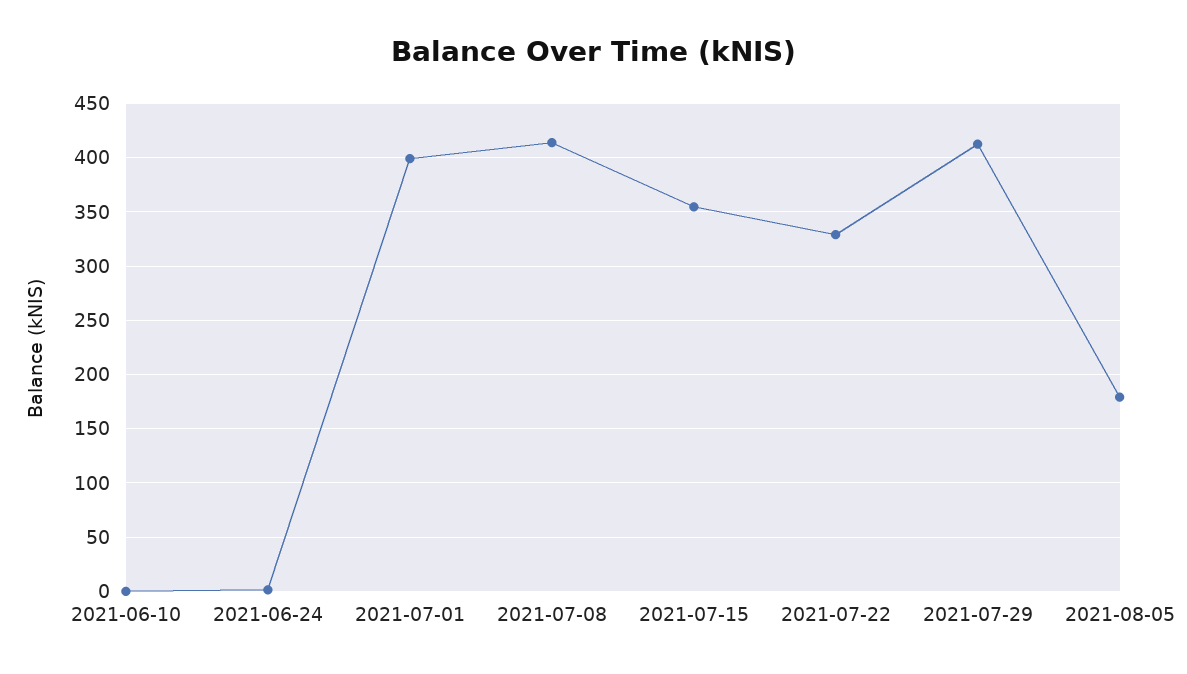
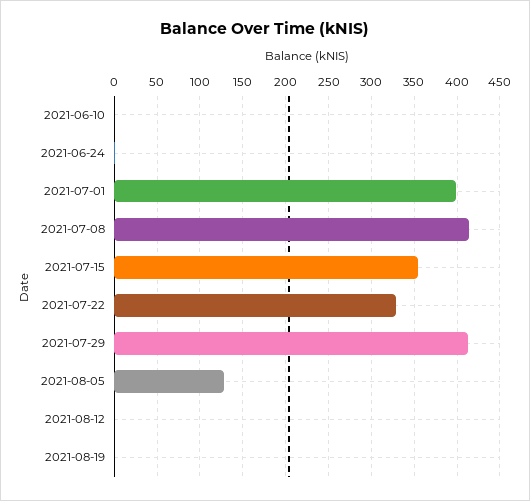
2021-08-05: 180 -> 130
2021-08-12: none -> 0
2021-08-19: none -> 0

